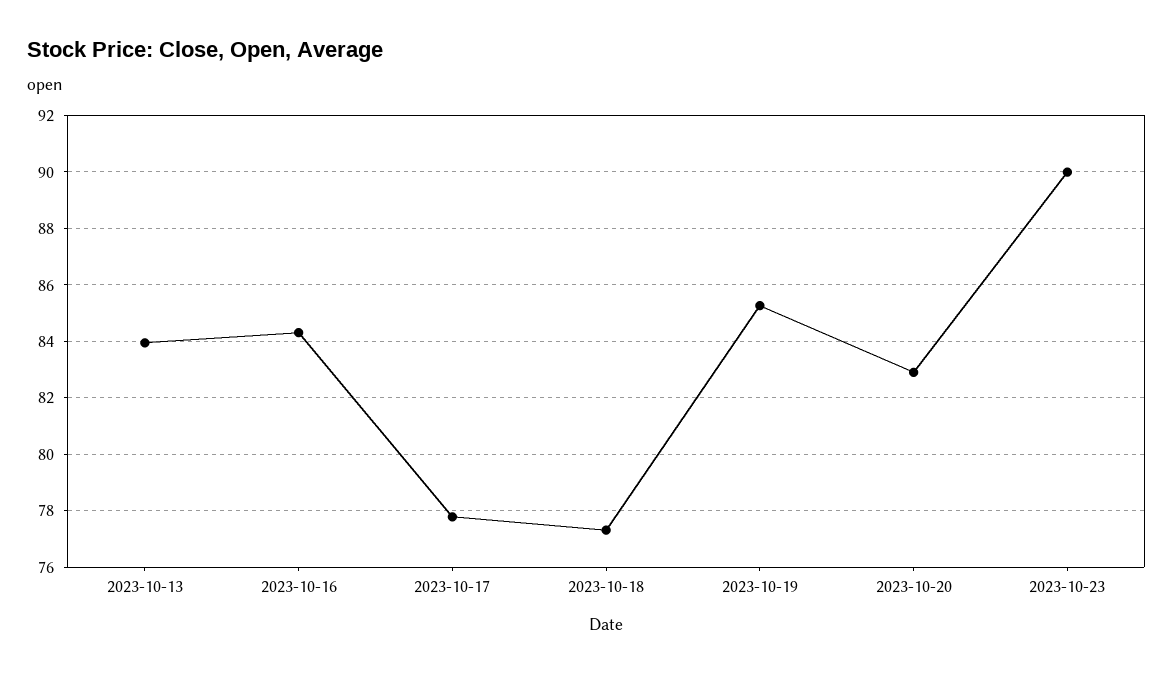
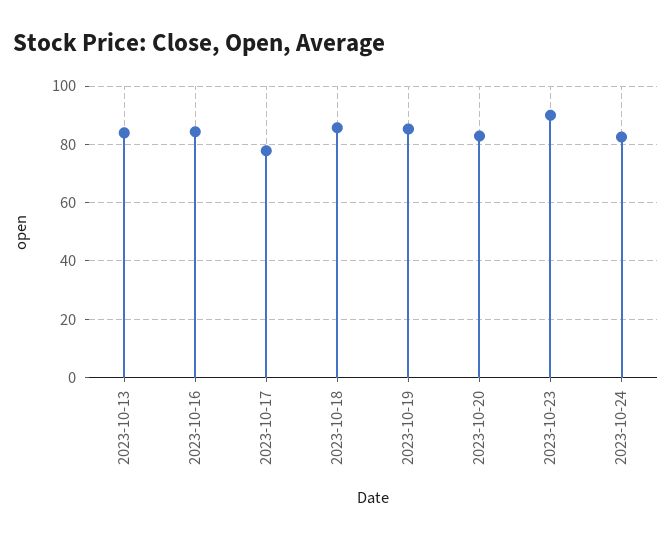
2023-10-18: 77.25 -> 85
2023-10-24: none -> 82.5

